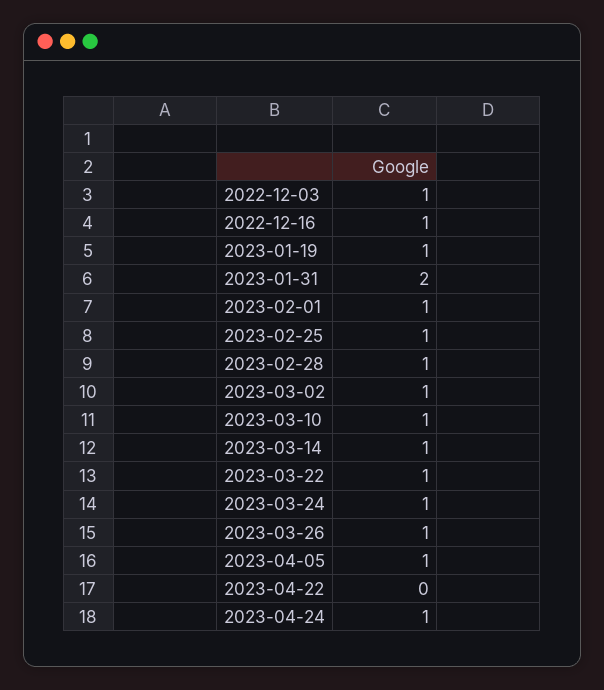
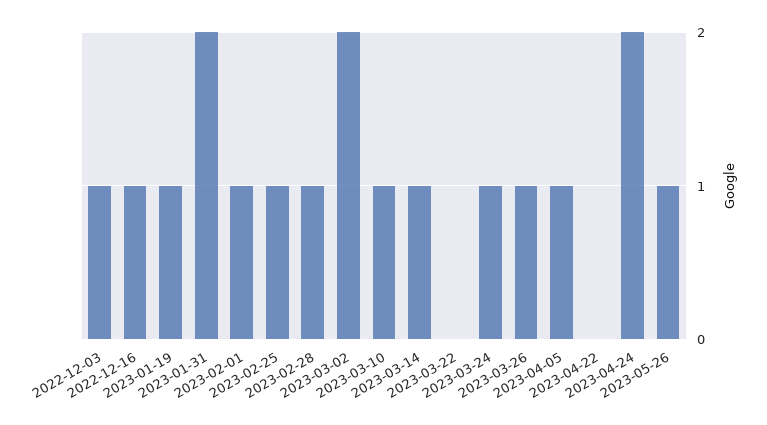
2023-03-02: 1 -> 2
2023-03-22: 1 -> 0
2023-04-24: 1 -> 2
2023-05-26: none -> 1

